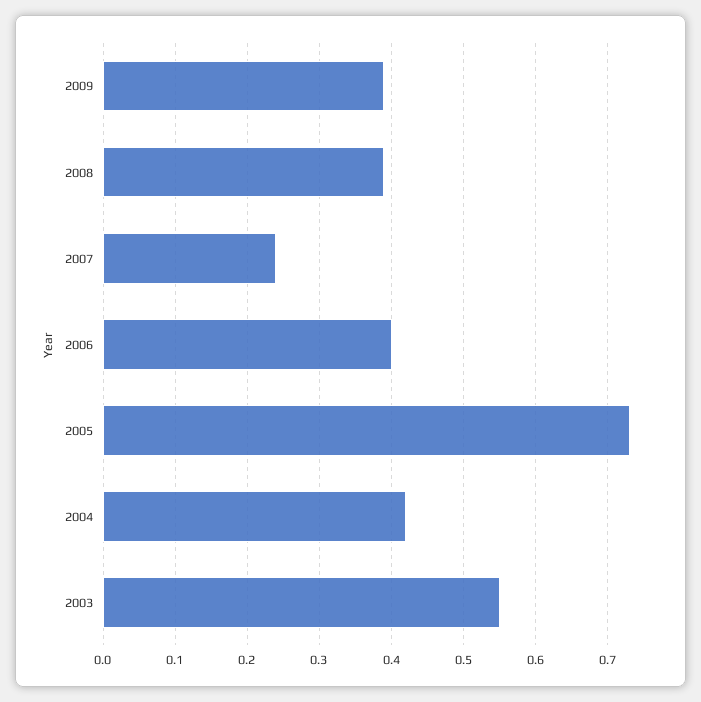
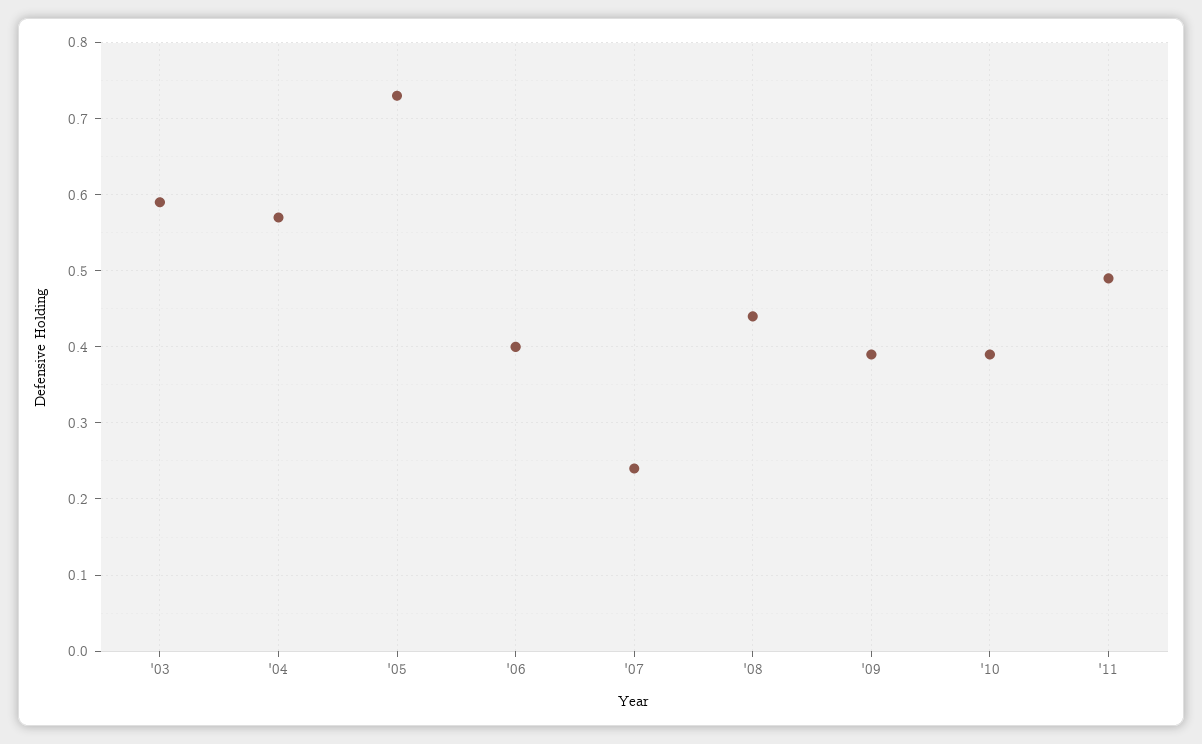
2008: 0.39 -> 0.44
2004: 0.42 -> 0.57
2003: 0.55 -> 0.59
'10: none -> 0.39
'11: none -> 0.49

